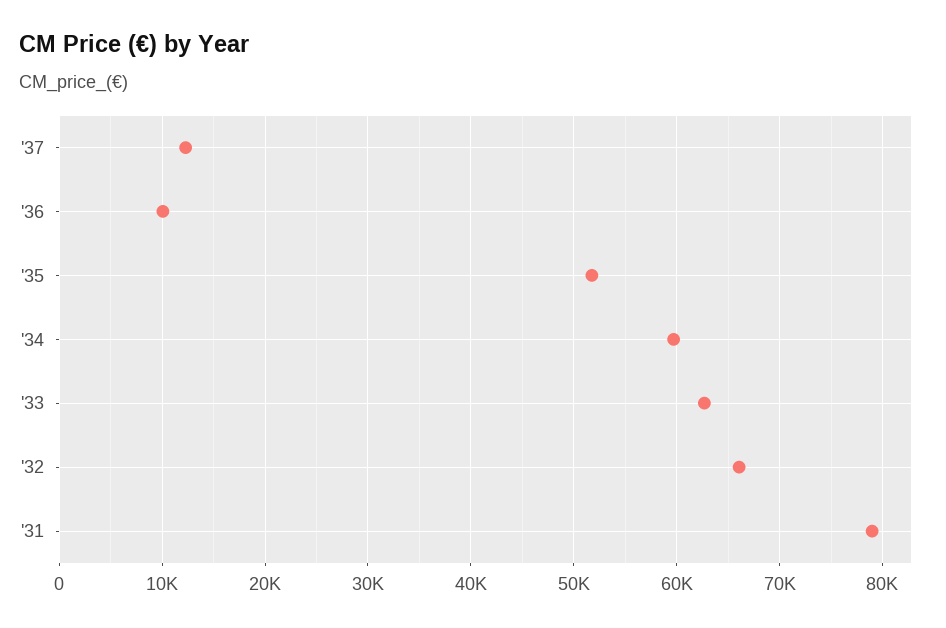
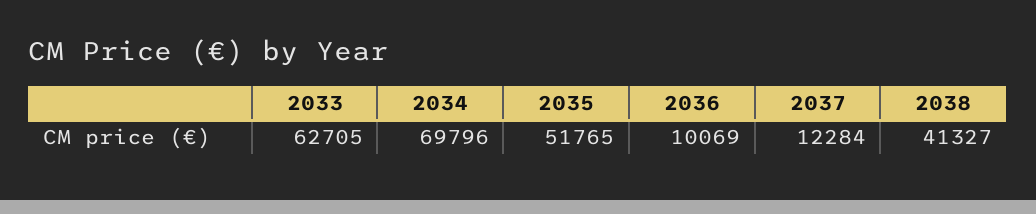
'34: 60000 -> 69796
'32: 66000 -> none
'31: 79000 -> none
2038: none -> 41327

